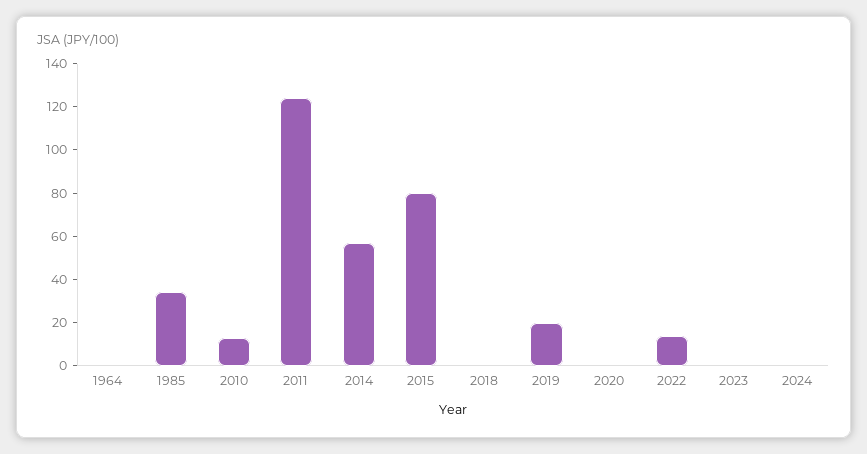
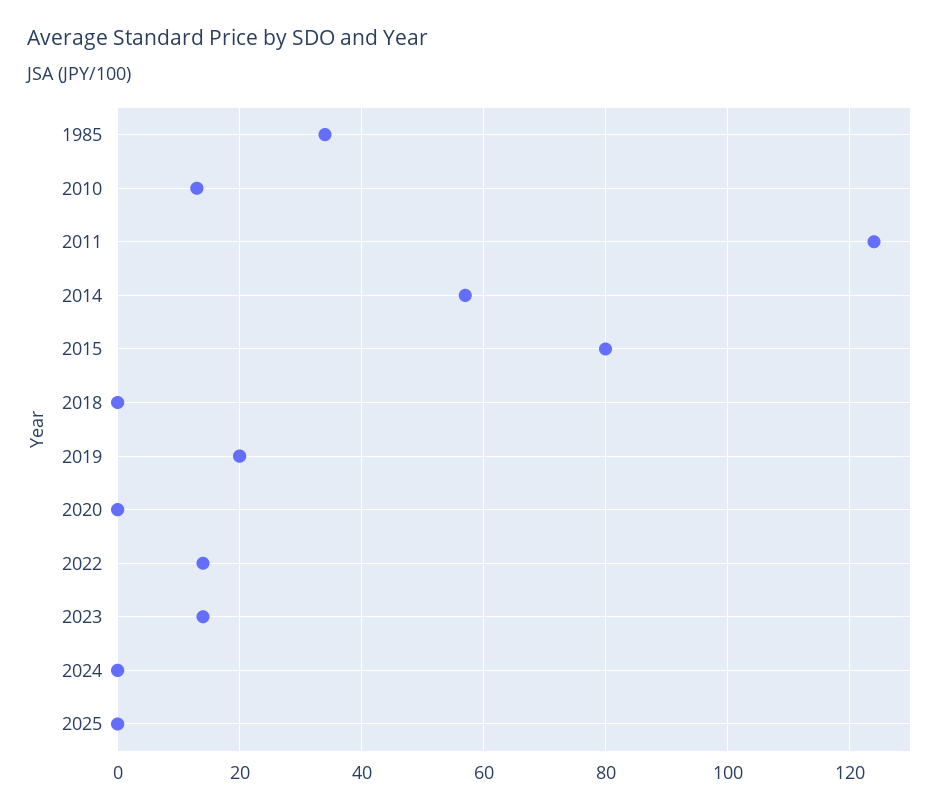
1964: 0 -> none
2023: 0 -> 15
2025: none -> 0

